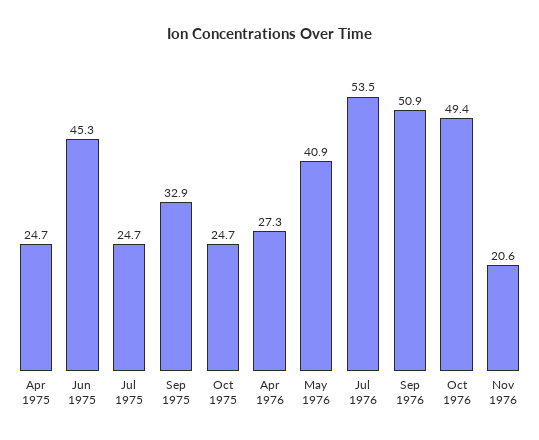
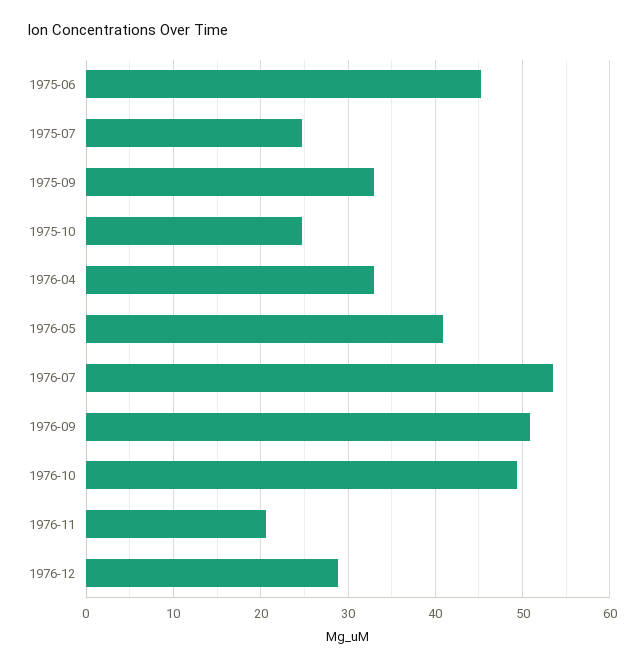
Apr 1975: 24.7 -> none
Apr 1976: 27.3 -> 33
1976-12: none -> 29

